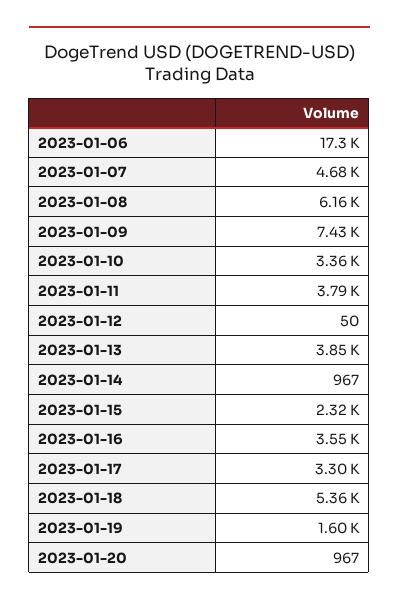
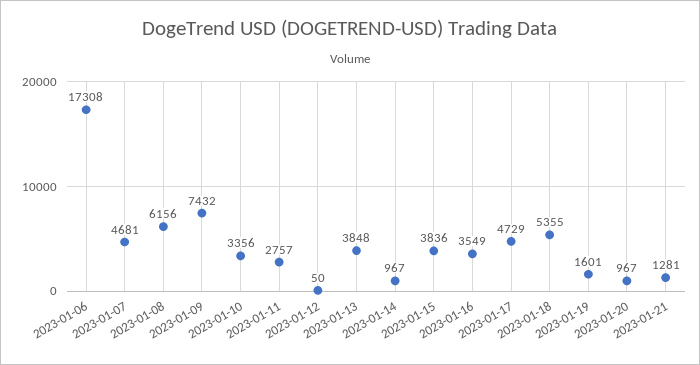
2023-01-11: 3790 -> 2757
2023-01-15: 2320 -> 3836
2023-01-17: 3300 -> 4729
2023-01-21: none -> 1281

